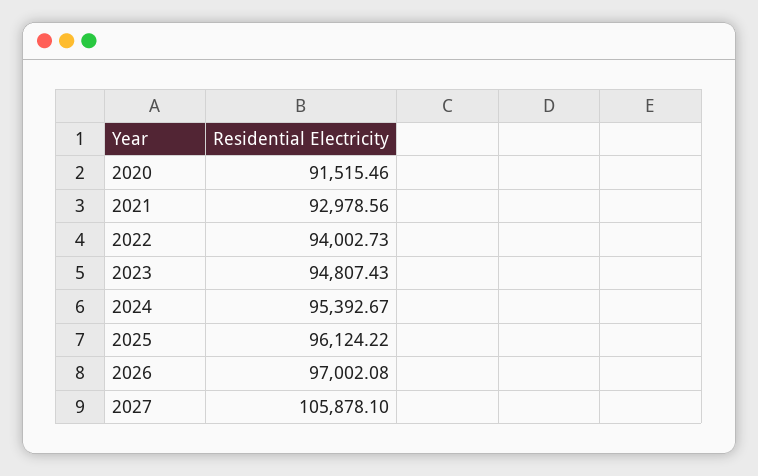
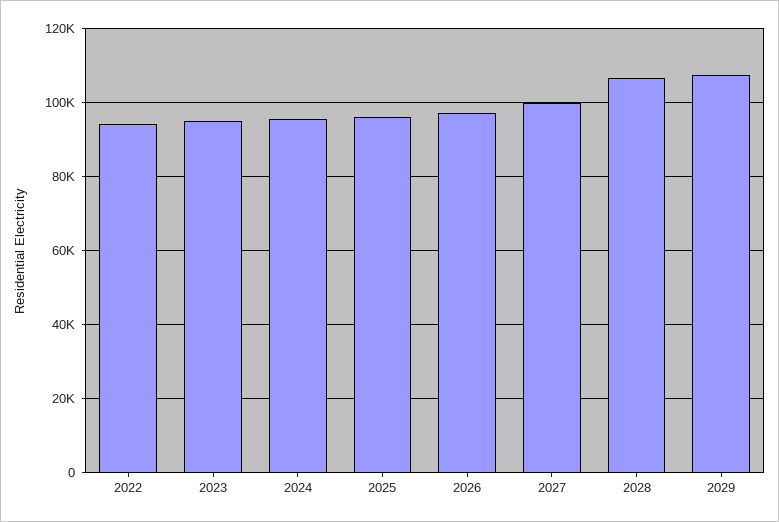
2020: 91515.46 -> none
2021: 92978.56 -> none
2027: 105878.1 -> 100000
2028: none -> 106000
2029: none -> 108000

